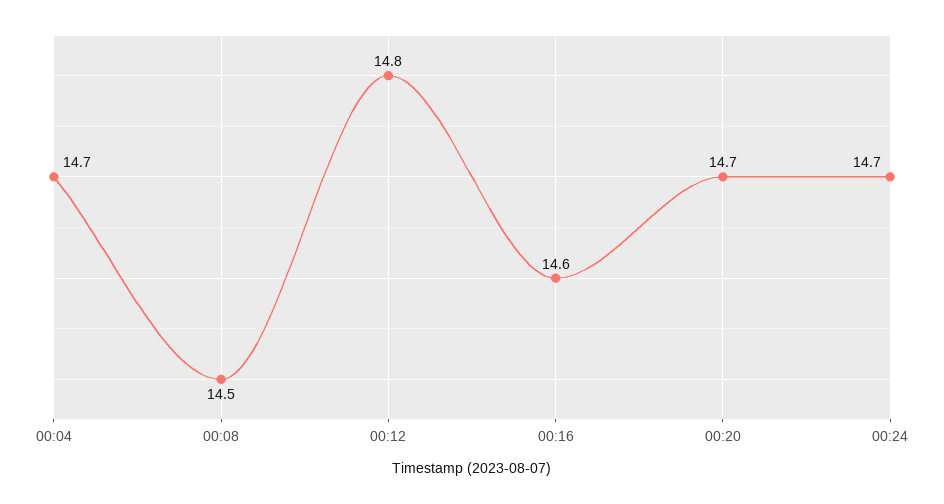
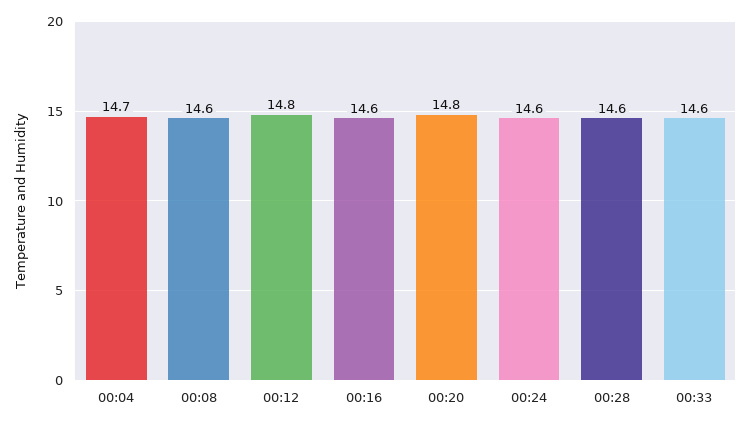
00:08: 14.5 -> 14.6
00:20: 14.7 -> 14.8
00:24: 14.7 -> 14.6
00:28: none -> 14.6
00:33: none -> 14.6

